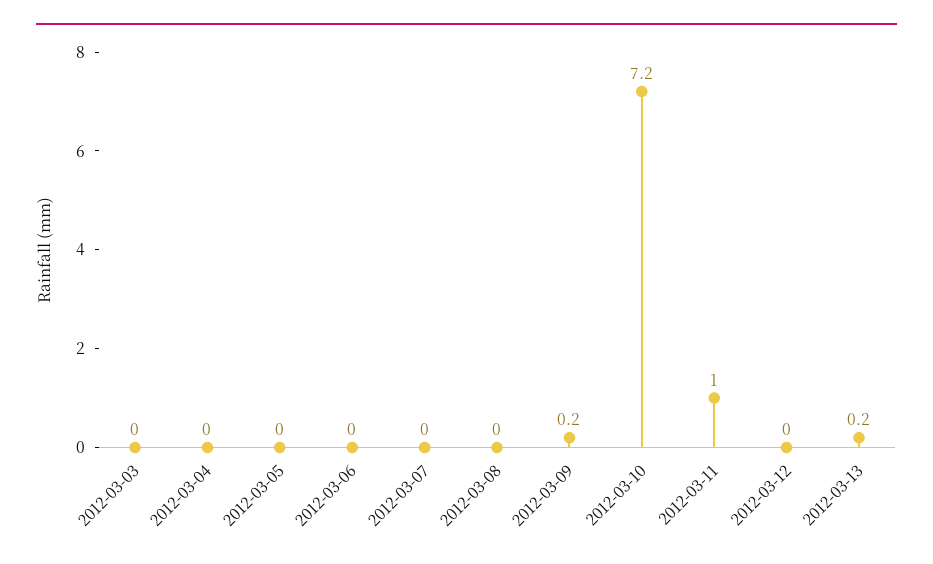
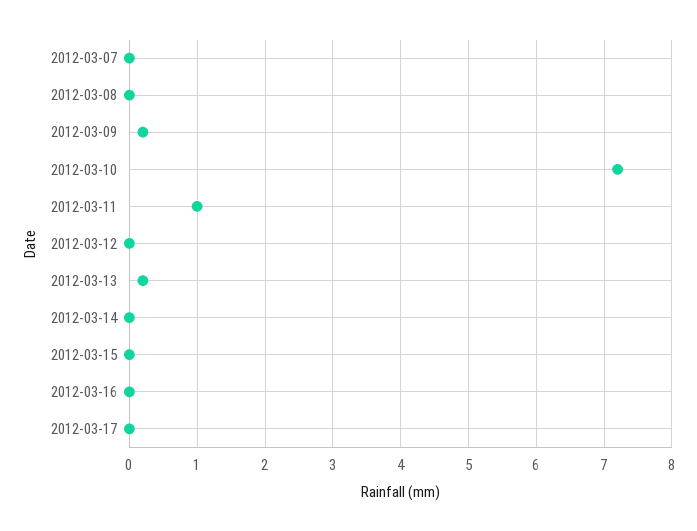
2012-03-03: 0 -> none
2012-03-04: 0 -> none
2012-03-05: 0 -> none
2012-03-06: 0 -> none
2012-03-14: none -> 0
2012-03-15: none -> 0
2012-03-16: none -> 0
2012-03-17: none -> 0

